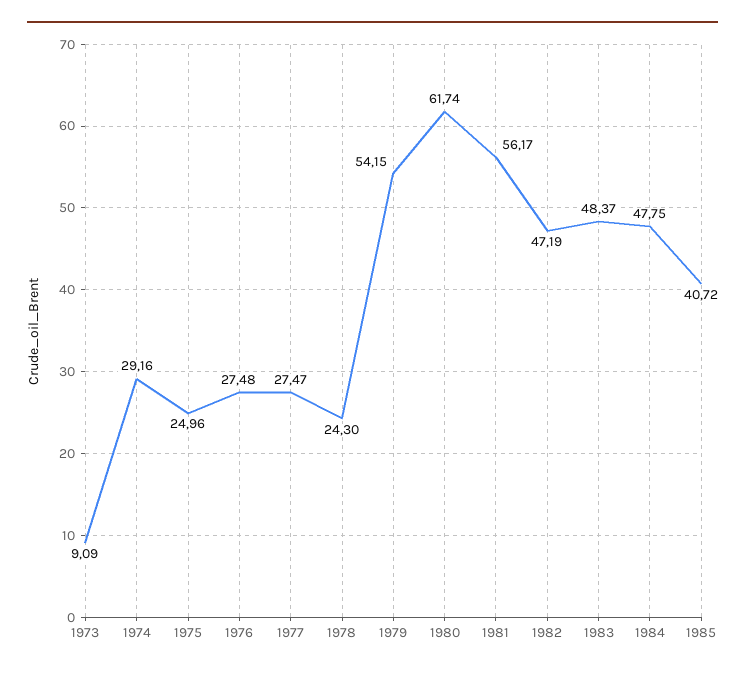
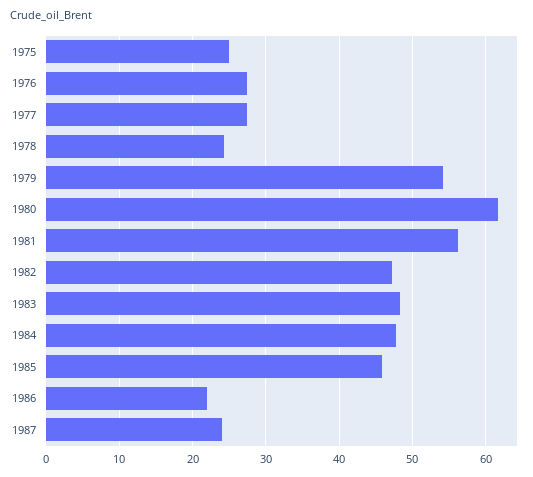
1973: 9.09 -> none
1974: 29.16 -> none
1985: 40.72 -> 46
1986: none -> 22
1987: none -> 24

